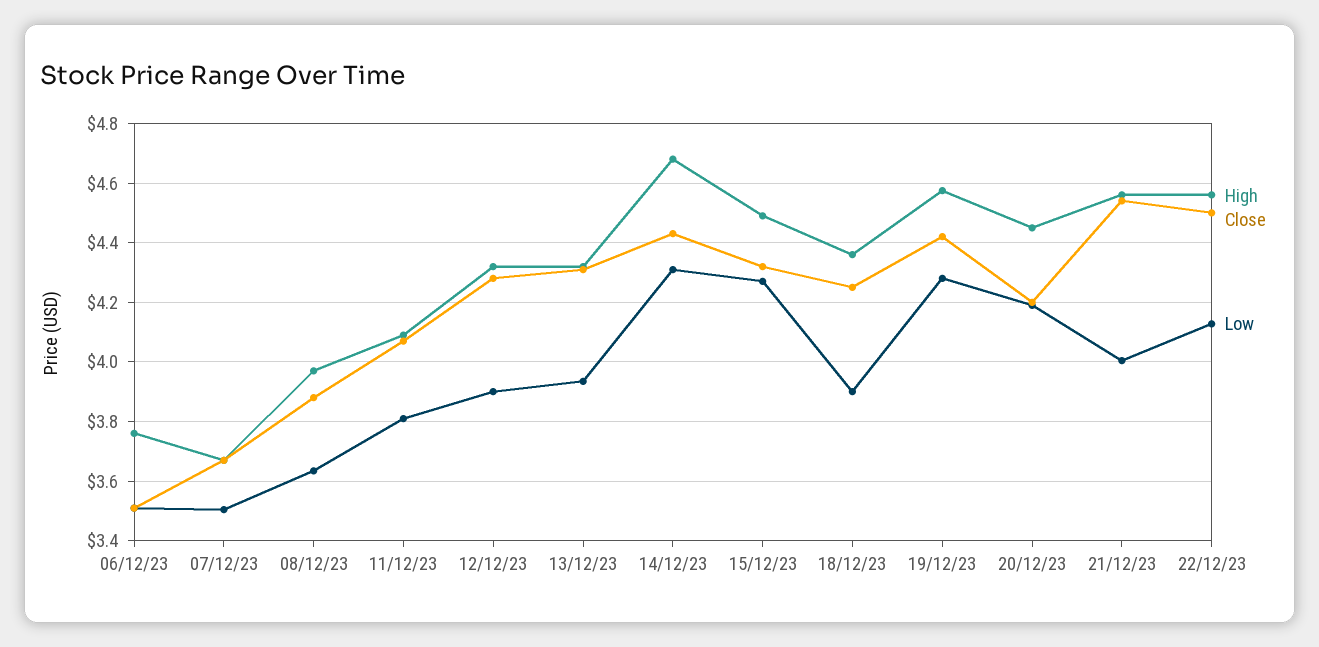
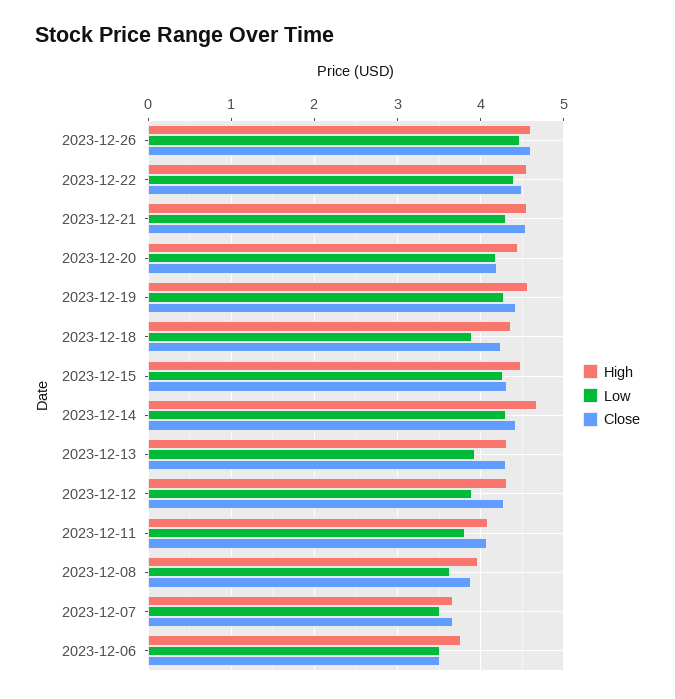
Low, 21/12/23: 4 -> 4.3
Low, 22/12/23: 4.125 -> 4.4
High, 2023-12-26: none -> 4.6
Low, 2023-12-26: none -> 4.5
Close, 2023-12-26: none -> 4.6

